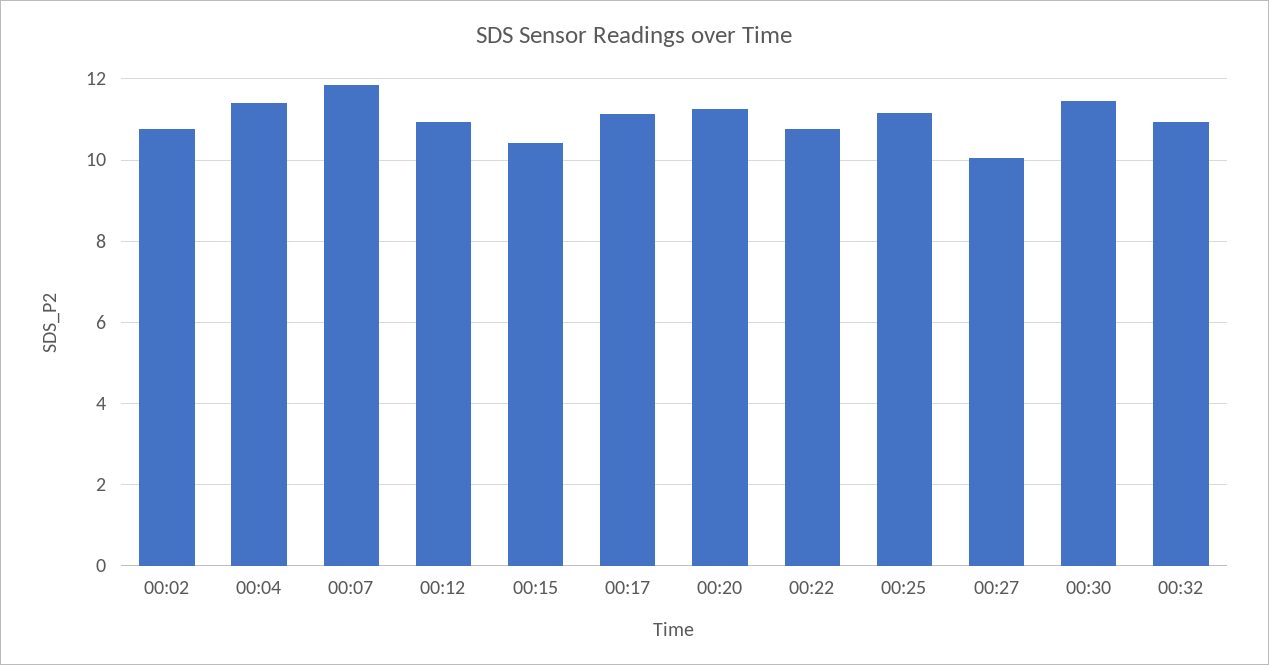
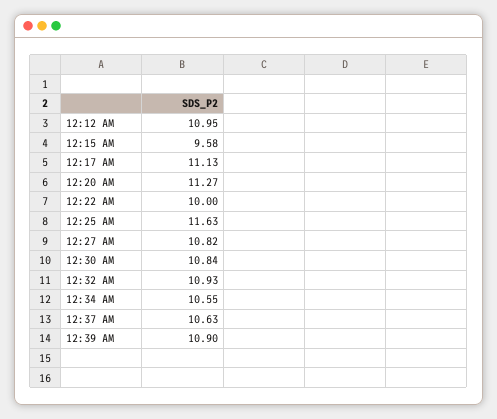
00:02: 10.8 -> none
00:04: 11.4 -> none
00:07: 11.8 -> none
00:15: 10.4 -> 9.58
00:22: 10.8 -> 10
00:25: 11.2 -> 11.63
00:27: 10 -> 10.82
00:30: 11.4 -> 10.84
12:34 AM: none -> 10.55
12:37 AM: none -> 10.63
12:39 AM: none -> 10.9

